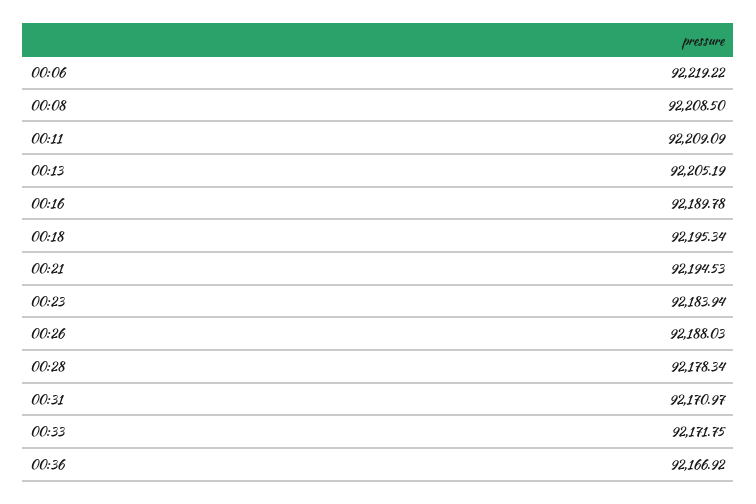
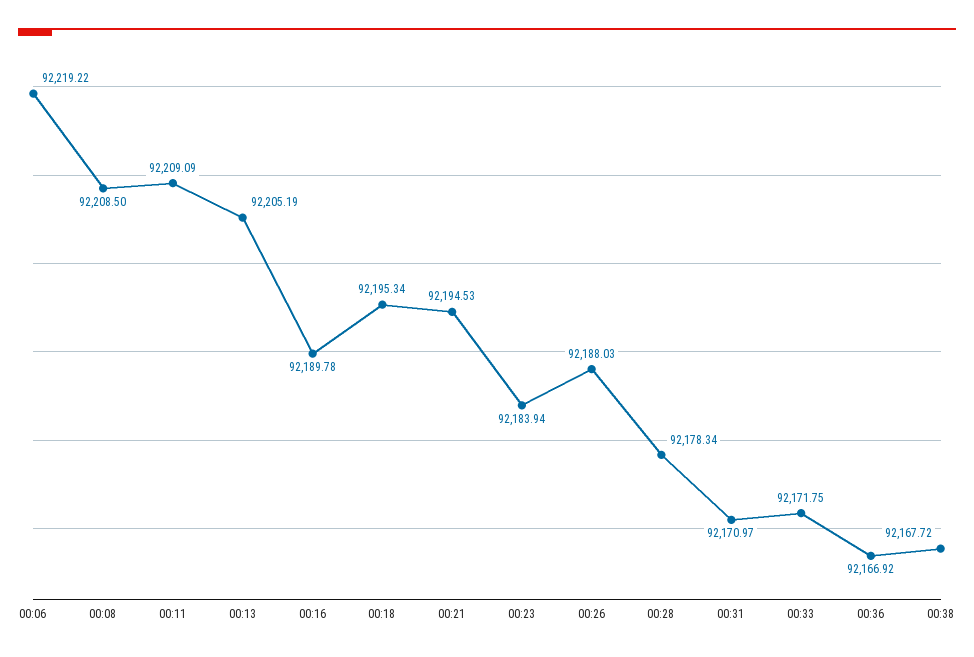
00:38: none -> 92167.72

